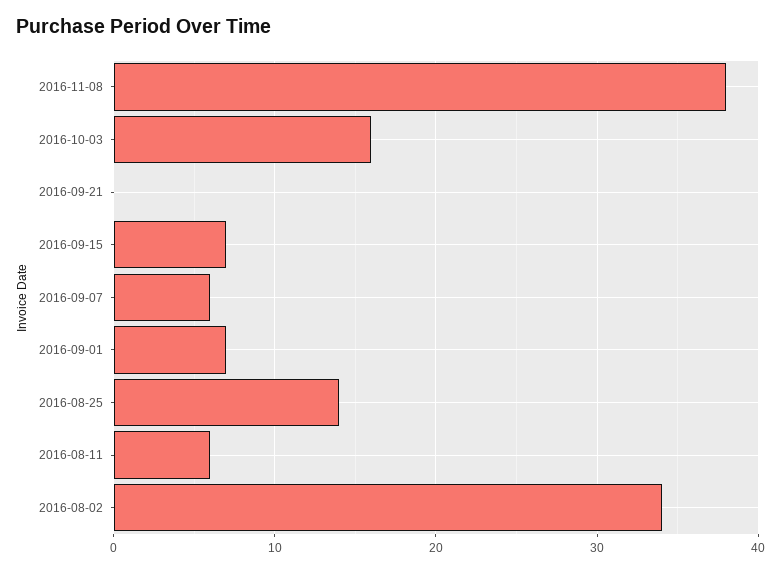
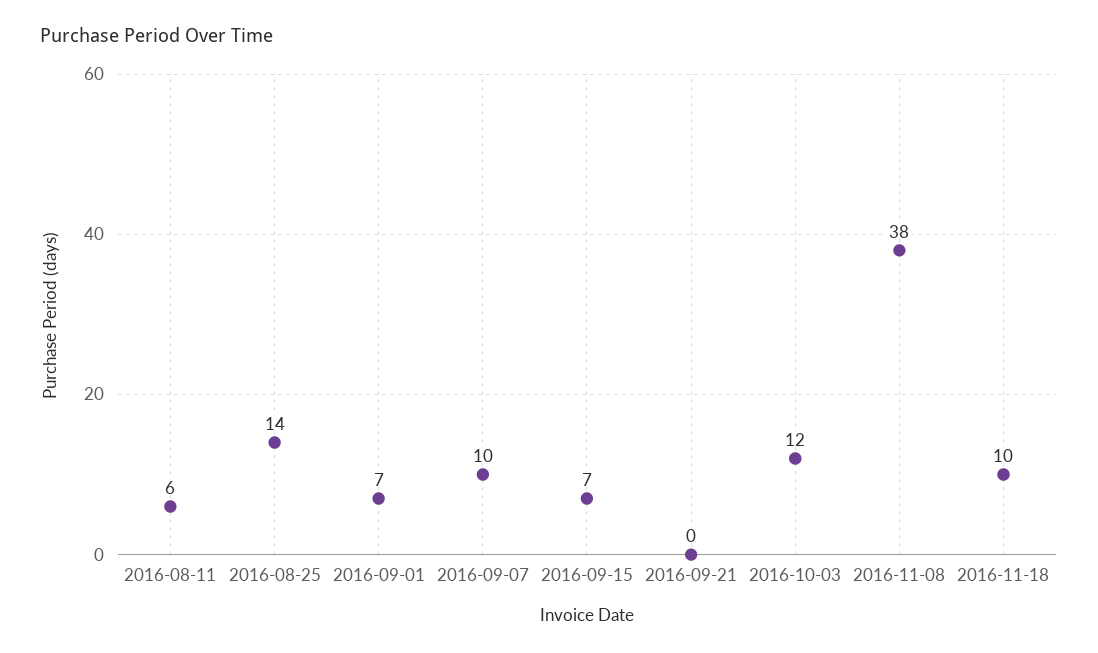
2016-10-03: 16 -> 12
2016-09-07: 6 -> 10
2016-08-02: 34 -> none
2016-11-18: none -> 10

